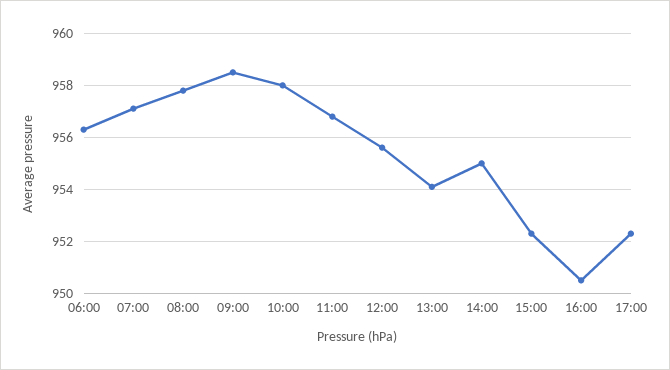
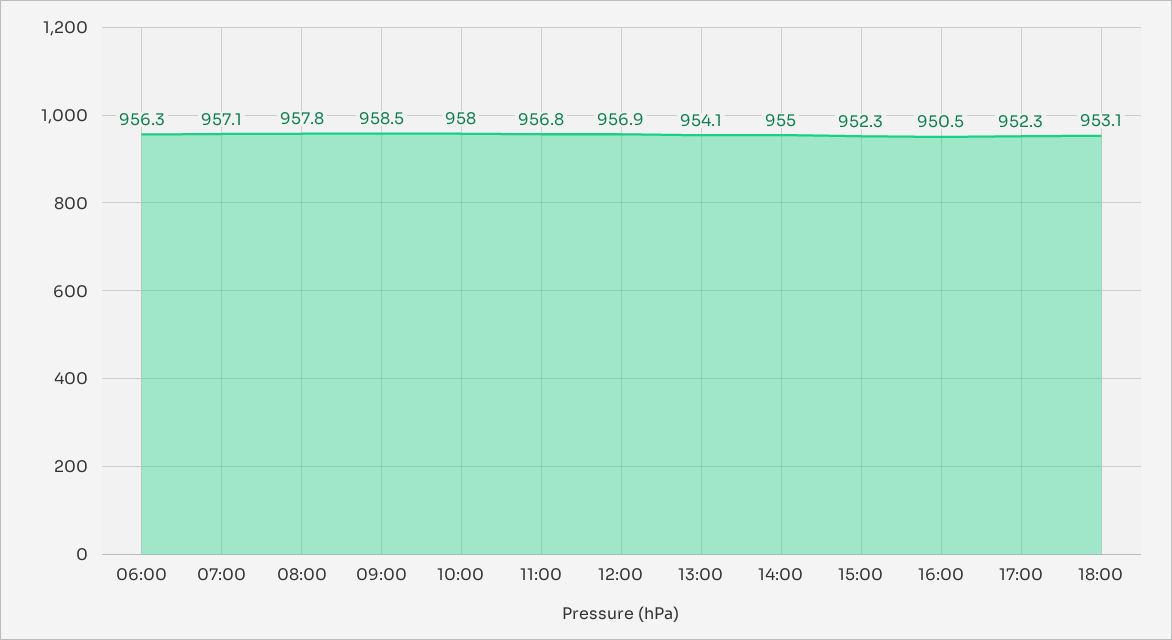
12:00: 955.5 -> 956.9
18:00: none -> 953.1

